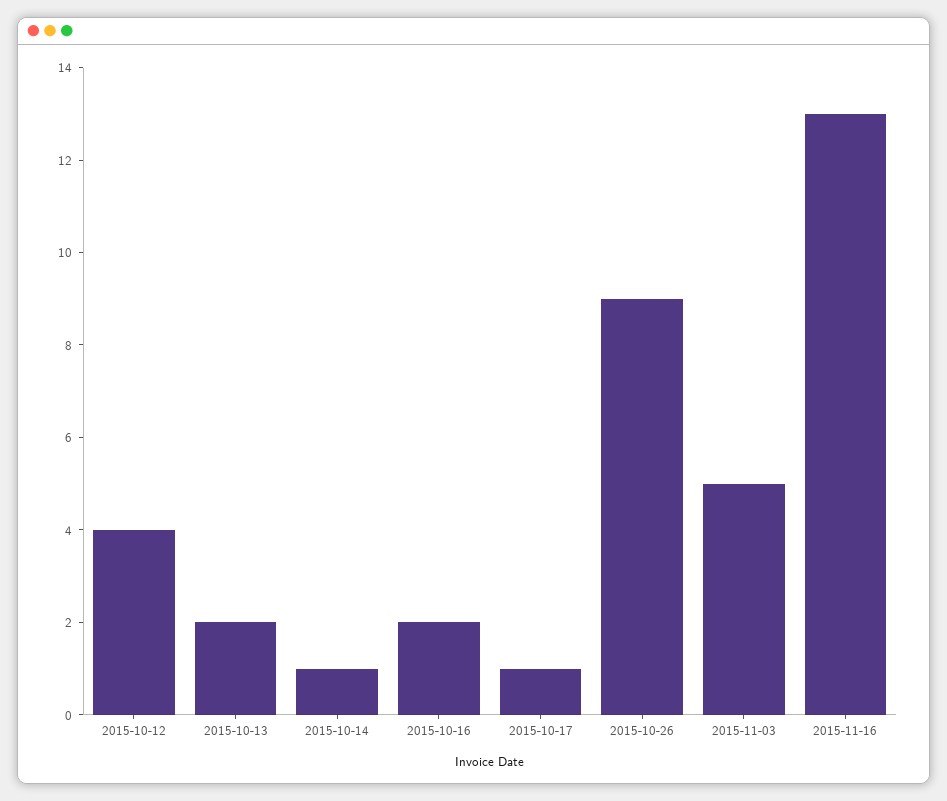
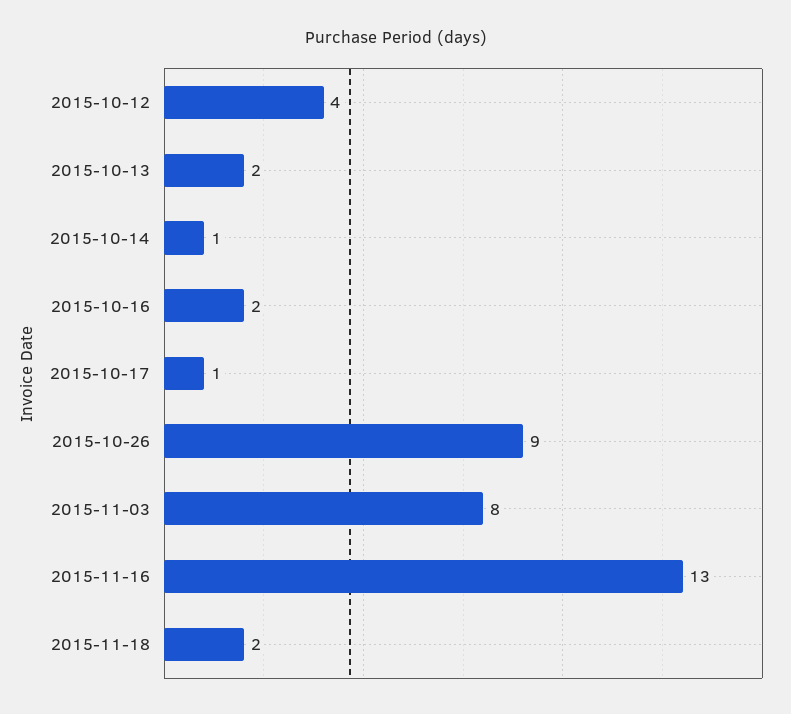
2015-11-03: 5 -> 8
2015-11-18: none -> 2

